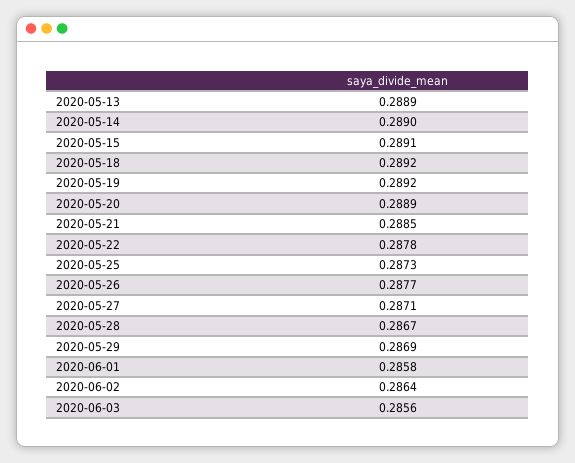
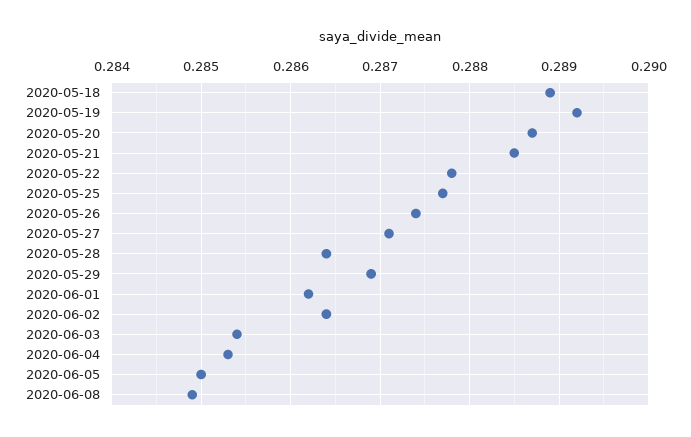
2020-05-13: 0.2889 -> none
2020-05-14: 0.289 -> none
2020-05-15: 0.2891 -> none
2020-05-18: 0.2892 -> 0.2889
2020-05-20: 0.2889 -> 0.2887
2020-05-25: 0.2873 -> 0.2877
2020-05-26: 0.2877 -> 0.2874
2020-05-28: 0.2867 -> 0.2864
2020-06-01: 0.2858 -> 0.2862
2020-06-03: 0.2856 -> 0.2854
2020-06-04: none -> 0.2853
2020-06-05: none -> 0.285
2020-06-08: none -> 0.2849

